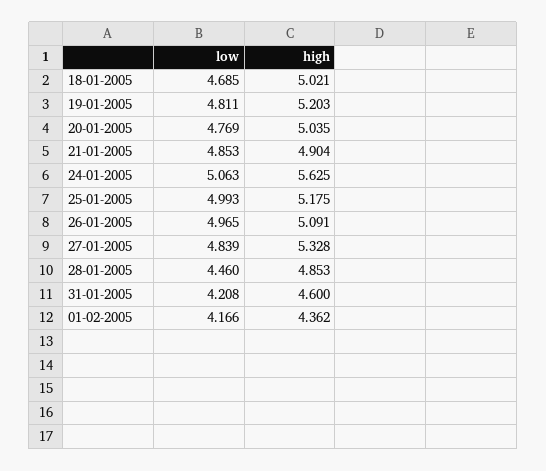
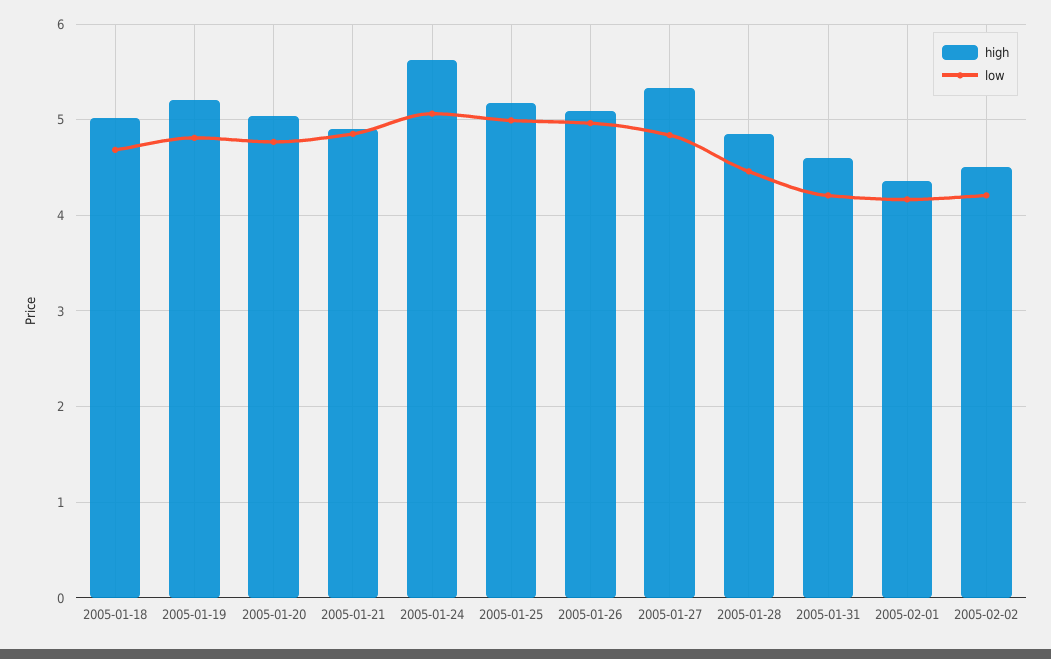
high, 2005-02-02: none -> 4.5
low, 2005-02-02: none -> 4.2

